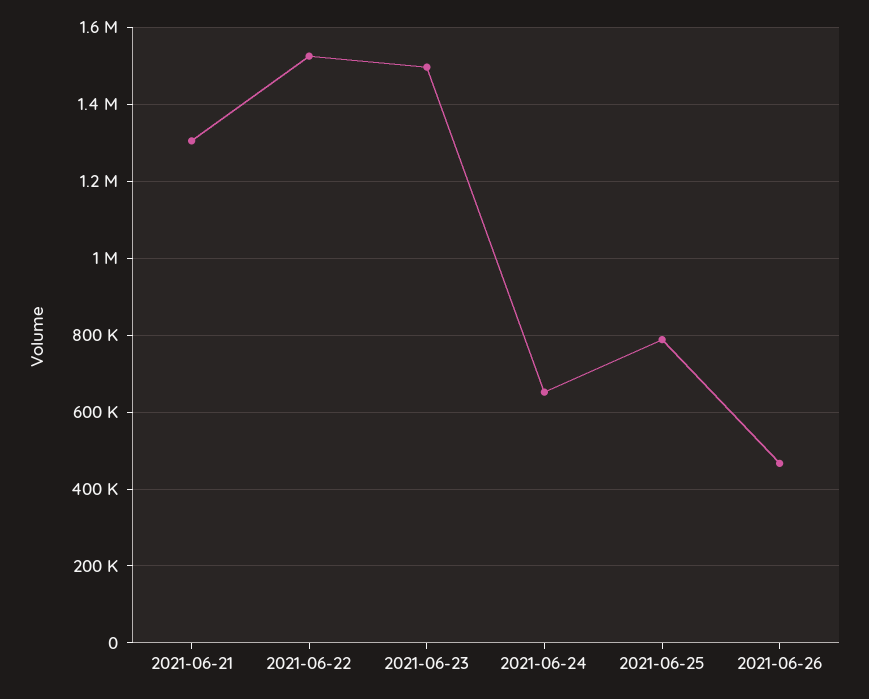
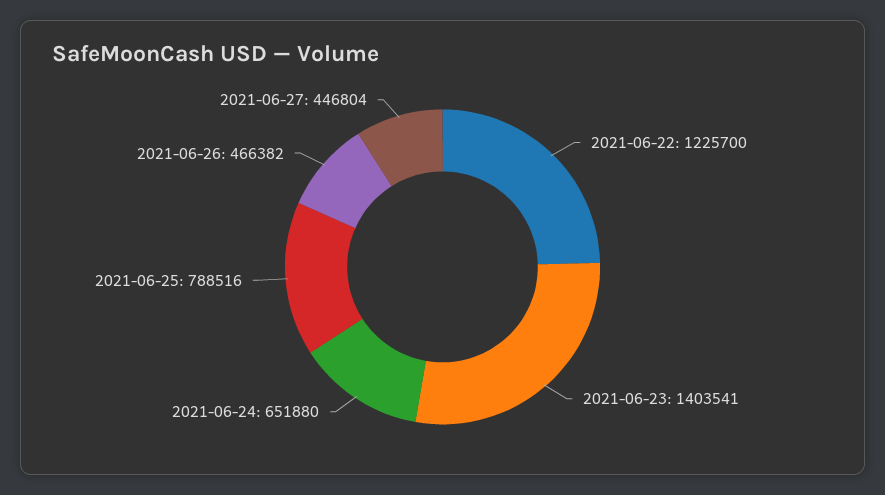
2021-06-21: 1300000 -> none
2021-06-22: 1520000 -> 1225700
2021-06-23: 1500000 -> 1403541
2021-06-27: none -> 446804

